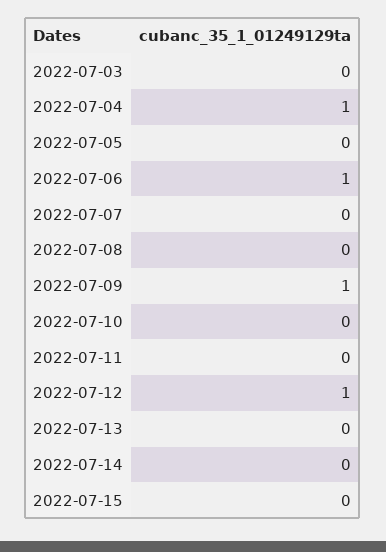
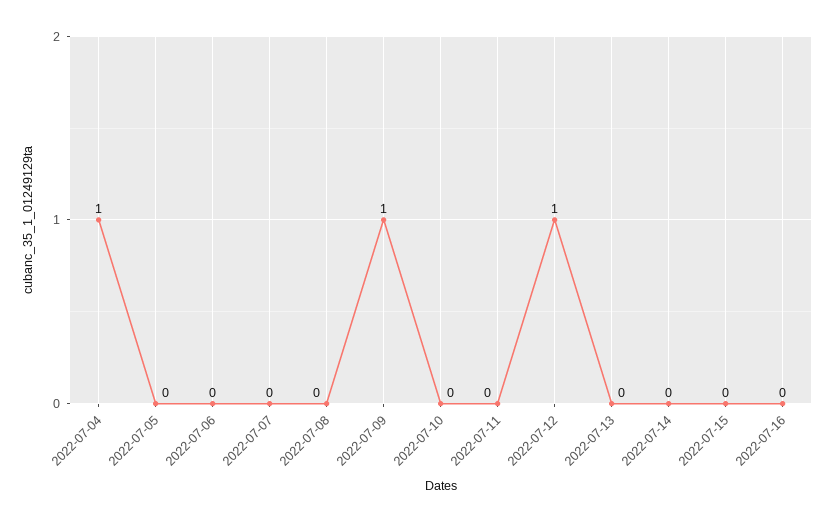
2022-07-03: 0 -> none
2022-07-06: 1 -> 0
2022-07-16: none -> 0

